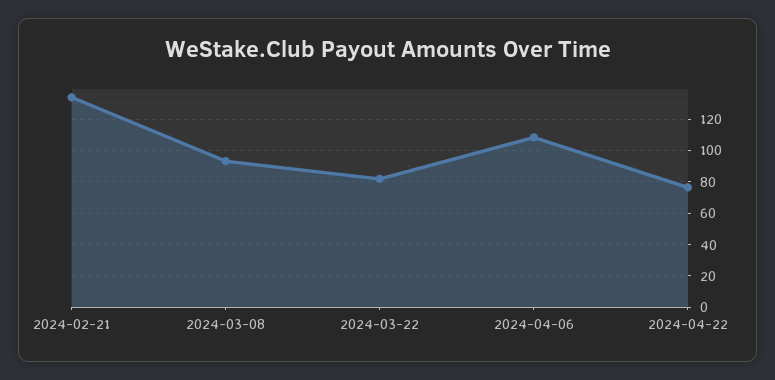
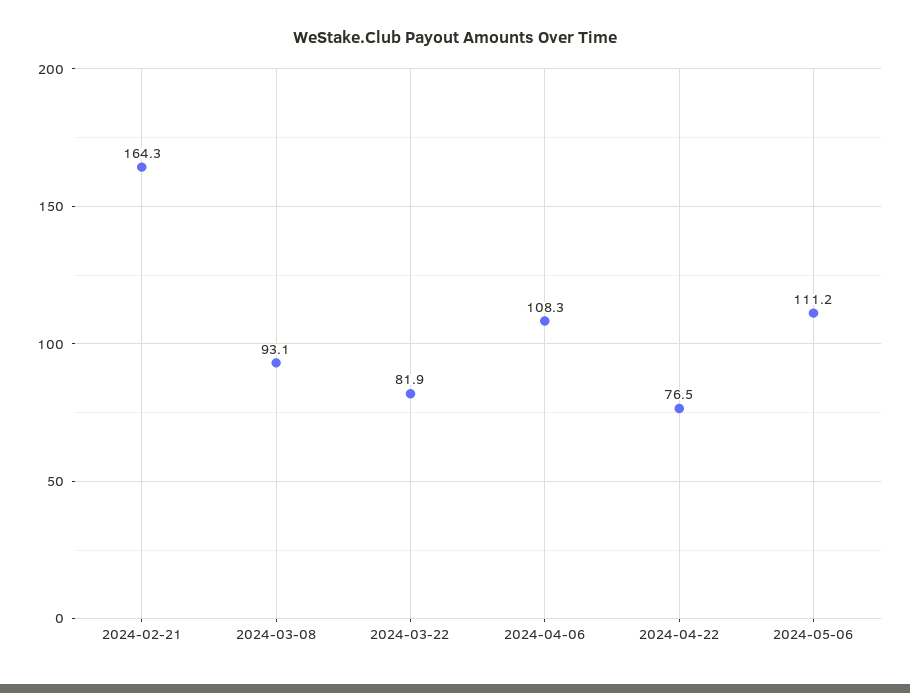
2024-02-21: 135 -> 164.3
2024-05-06: none -> 111.2

